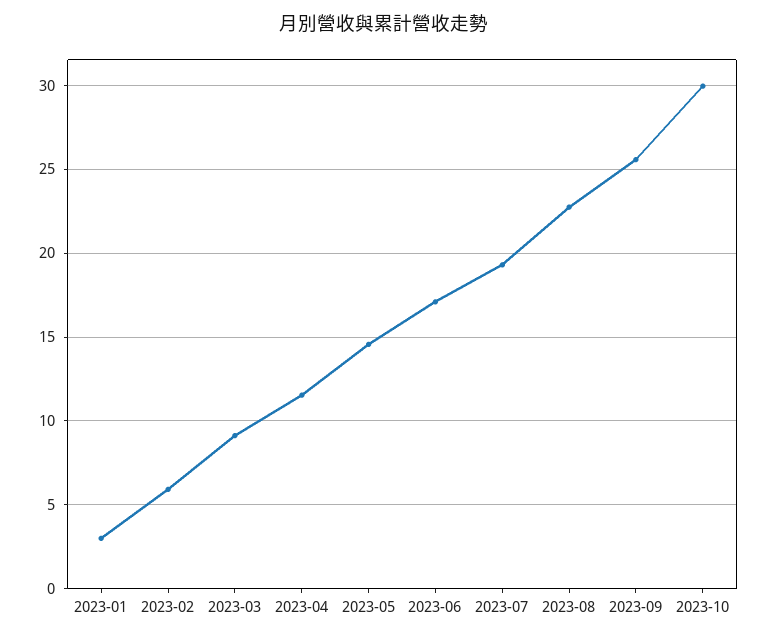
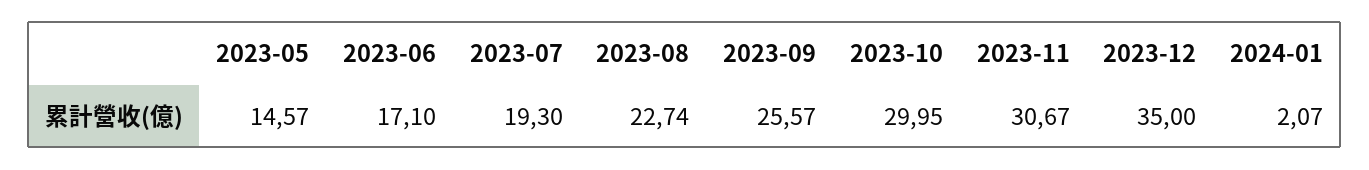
2023-01: 3 -> none
2023-02: 6 -> none
2023-03: 9 -> none
2023-04: 11.5 -> none
2023-11: none -> 30.67
2023-12: none -> 35
2024-01: none -> 2.07

